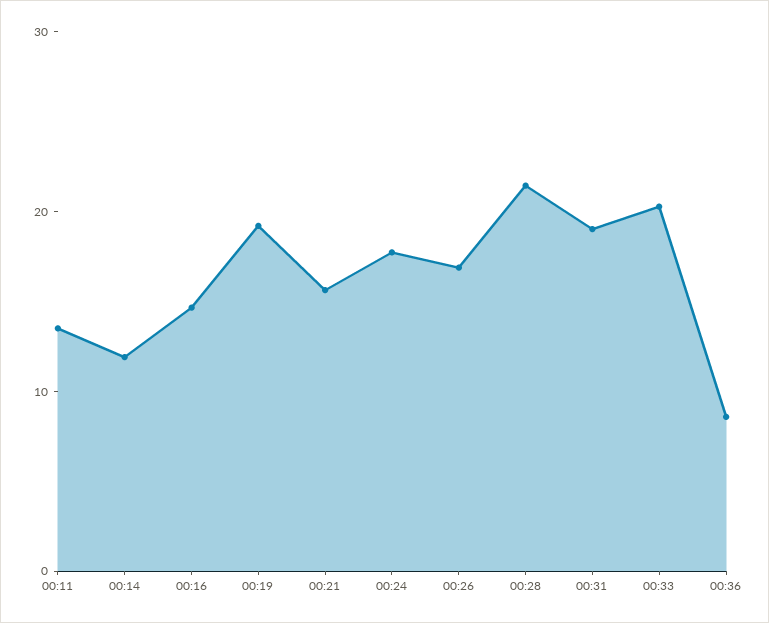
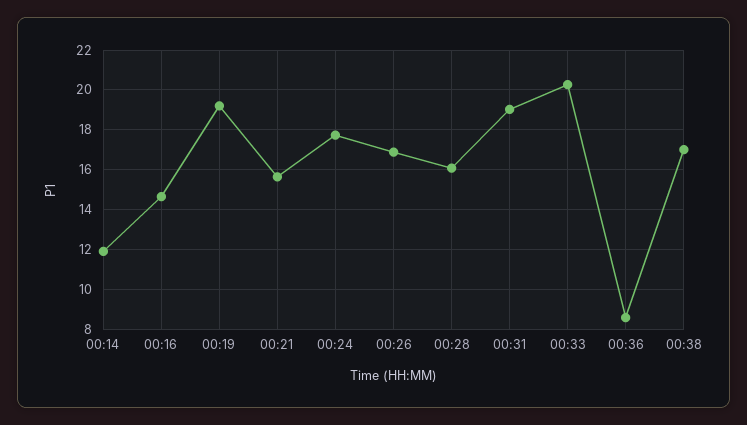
00:11: 14 -> none
00:28: 22 -> 16
00:38: none -> 17

